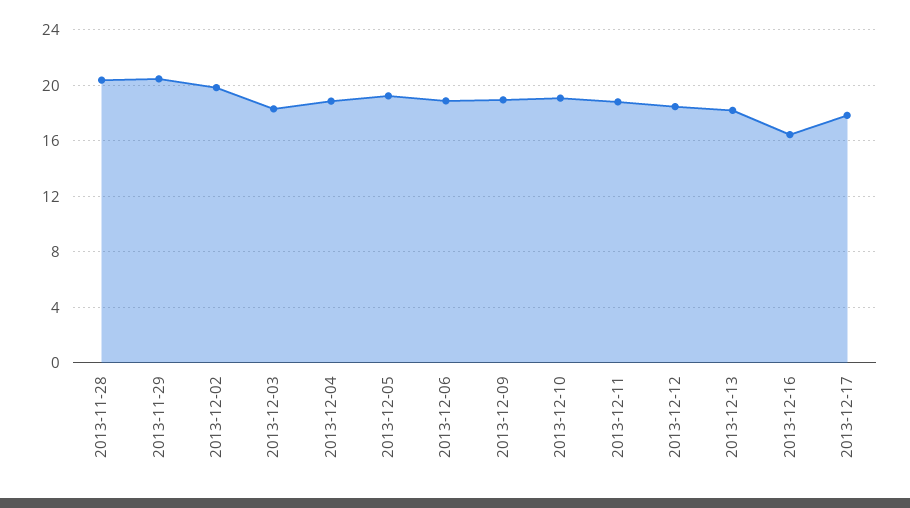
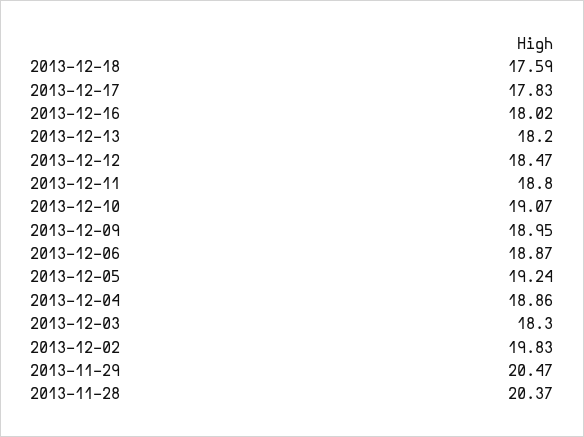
2013-12-16: 16.5 -> 18.02
2013-12-18: none -> 17.59

